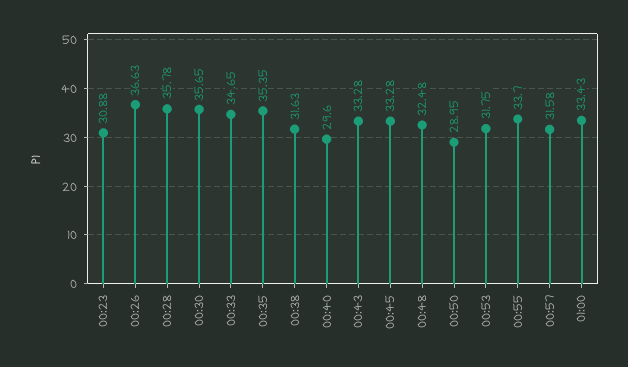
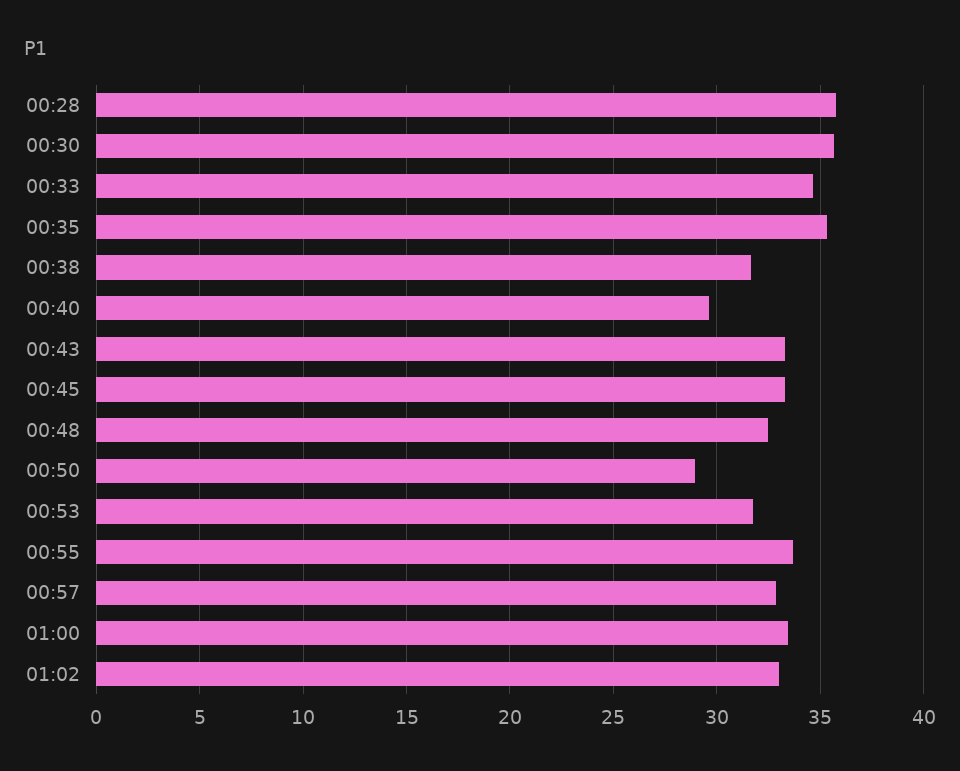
00:23: 30.88 -> none
00:26: 36.63 -> none
00:57: 31.58 -> 33
01:02: none -> 33

